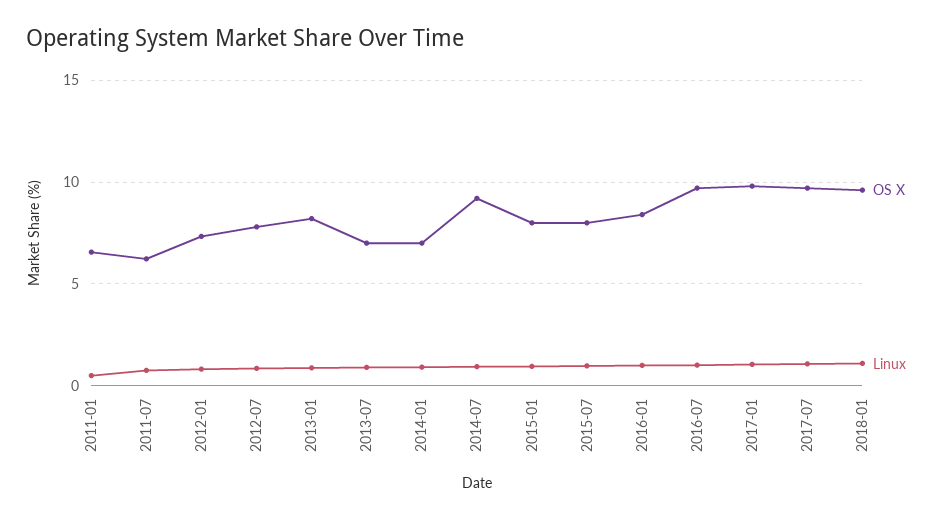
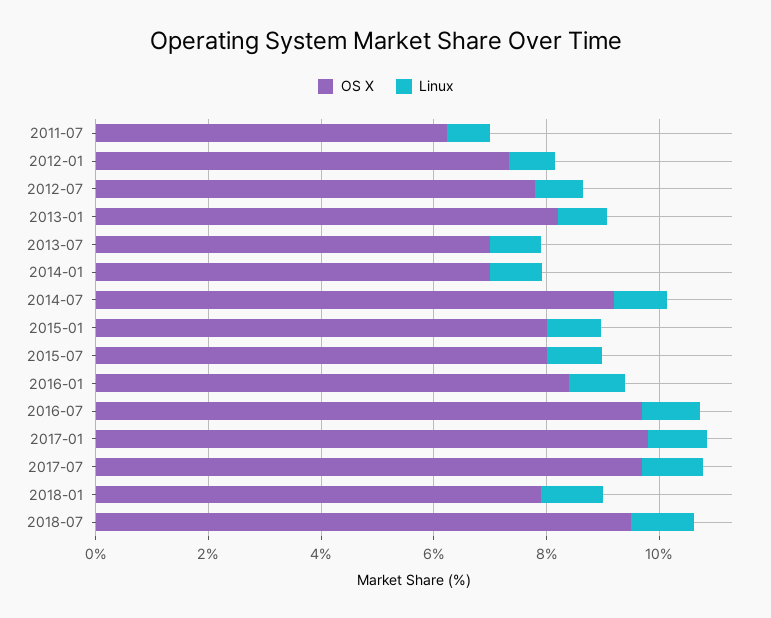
OS X, 2011-01: 6.5 -> none
Linux, 2011-01: 0.5 -> none
OS X, 2018-01: 9.5 -> 8
OS X, 2018-07: none -> 9.5
Linux, 2018-07: none -> 1

